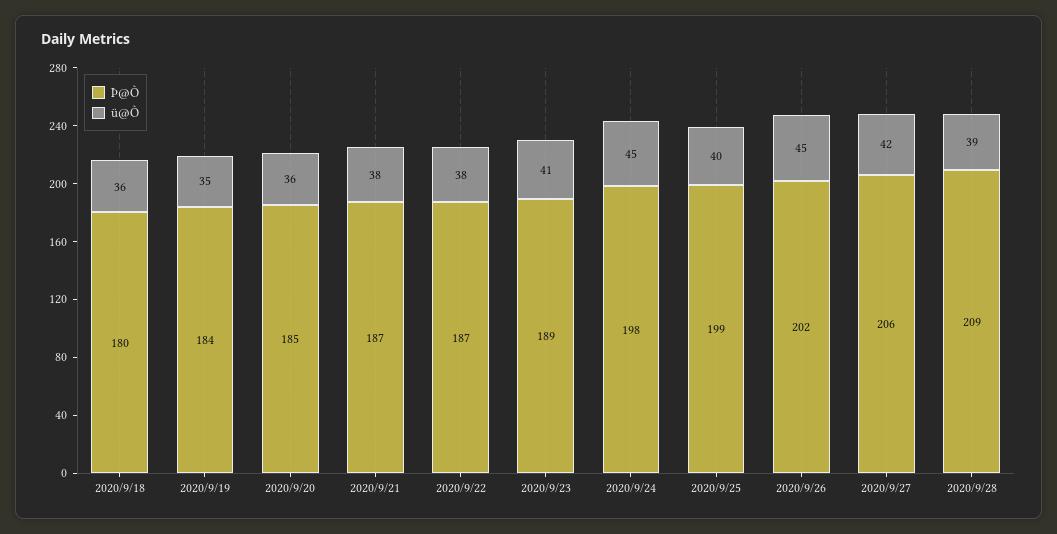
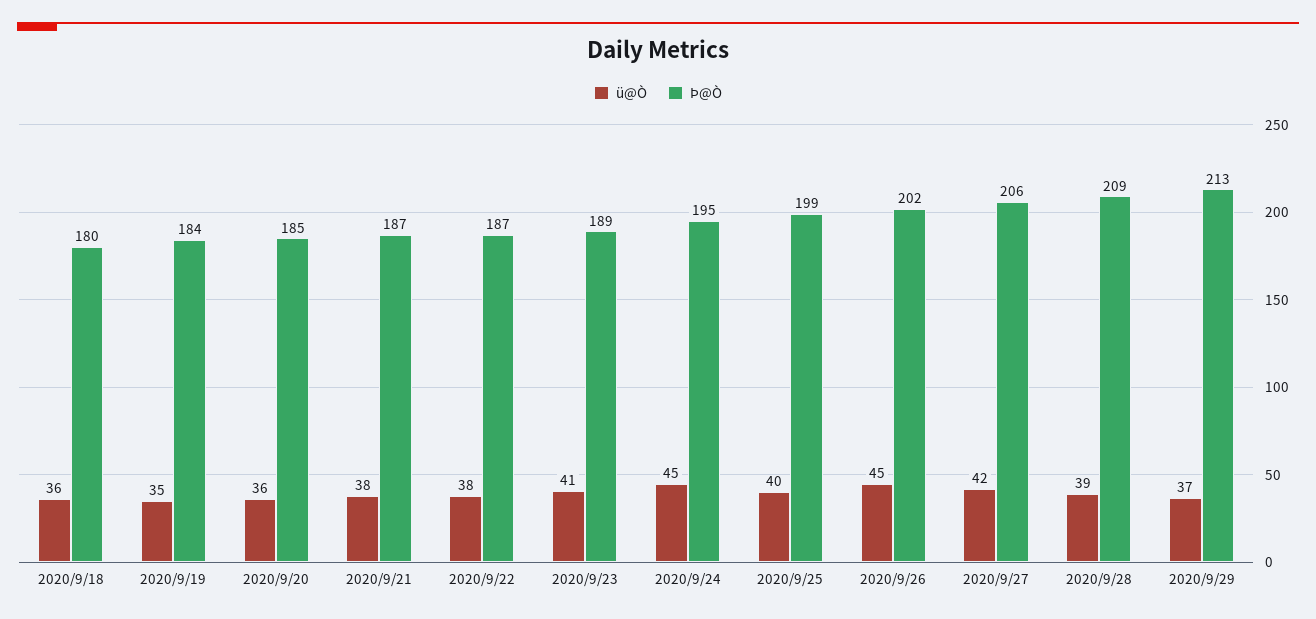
Þ@Ò, 2020/9/24: 198 -> 195
ü@Ò, 2020/9/29: none -> 37
Þ@Ò, 2020/9/29: none -> 213

